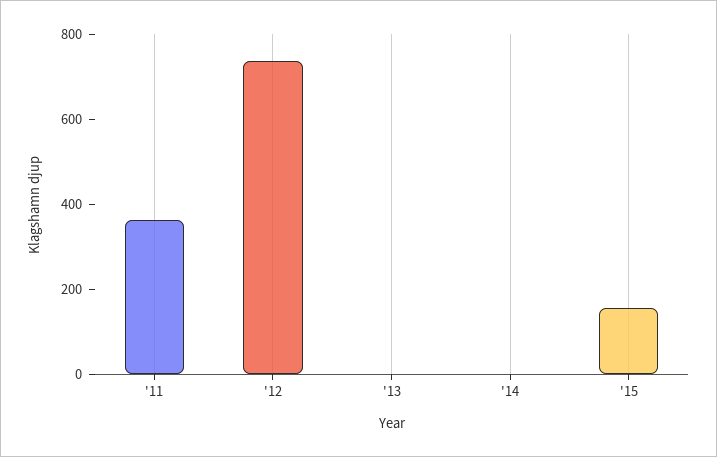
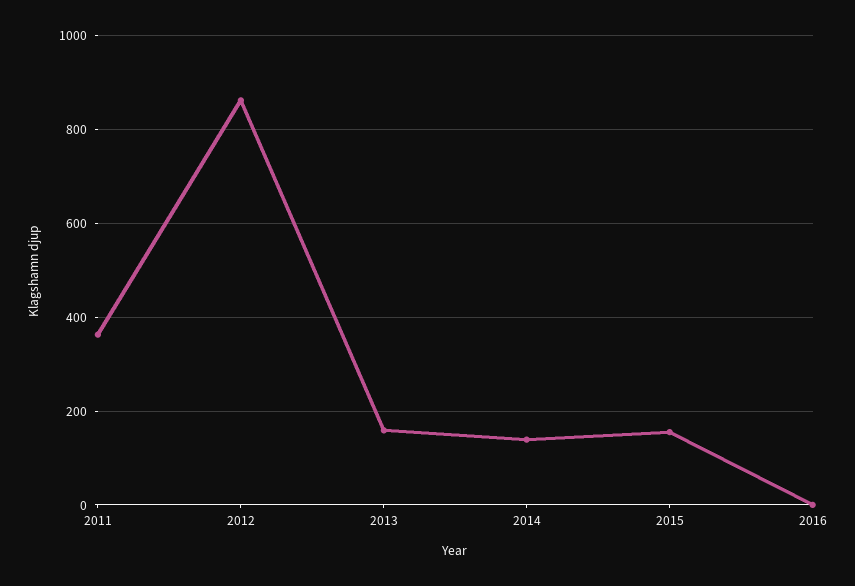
'12: 750 -> 860
'13: 0 -> 160
'14: 0 -> 140
2016: none -> 0

